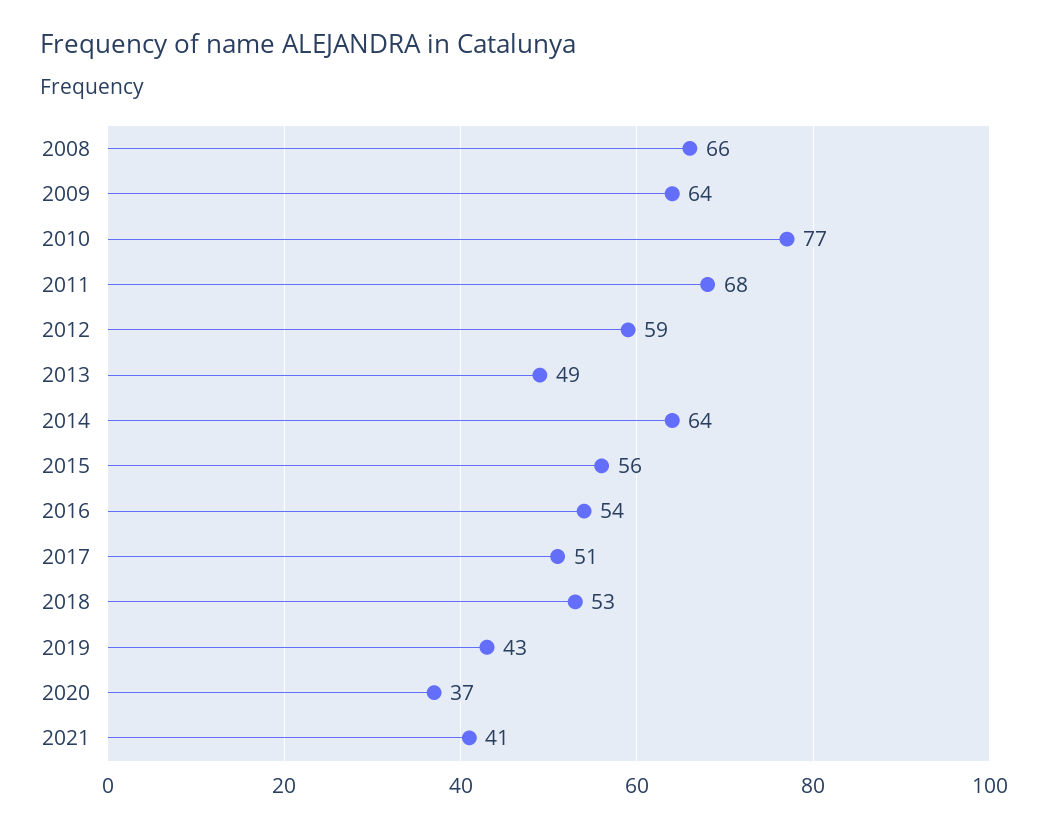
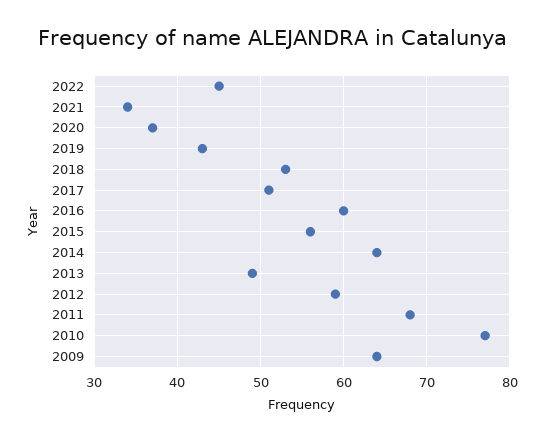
2008: 66 -> none
2016: 54 -> 60
2021: 41 -> 34
2022: none -> 45

